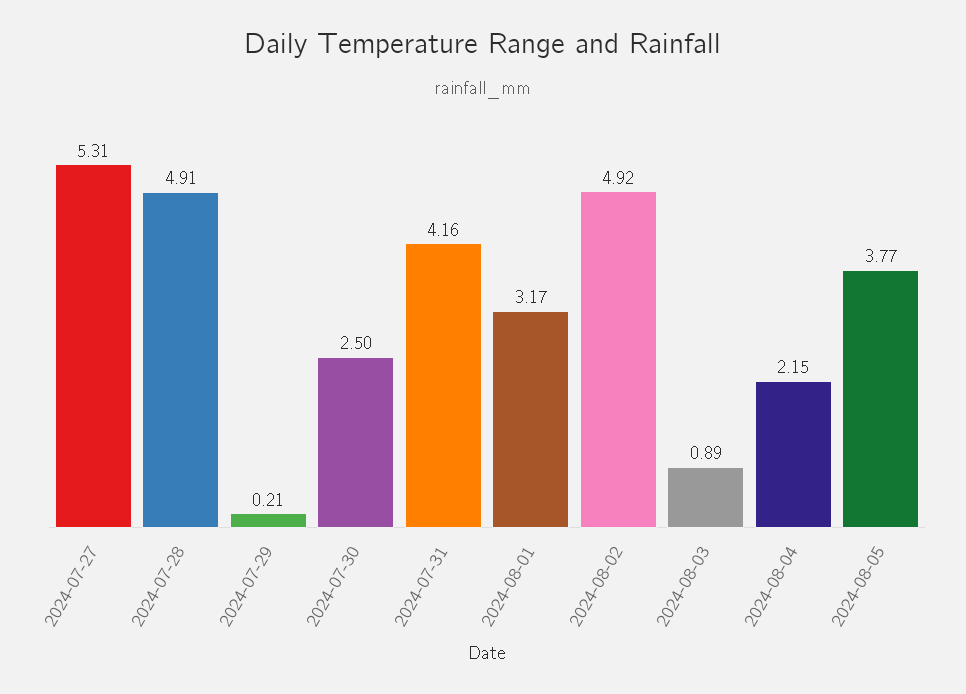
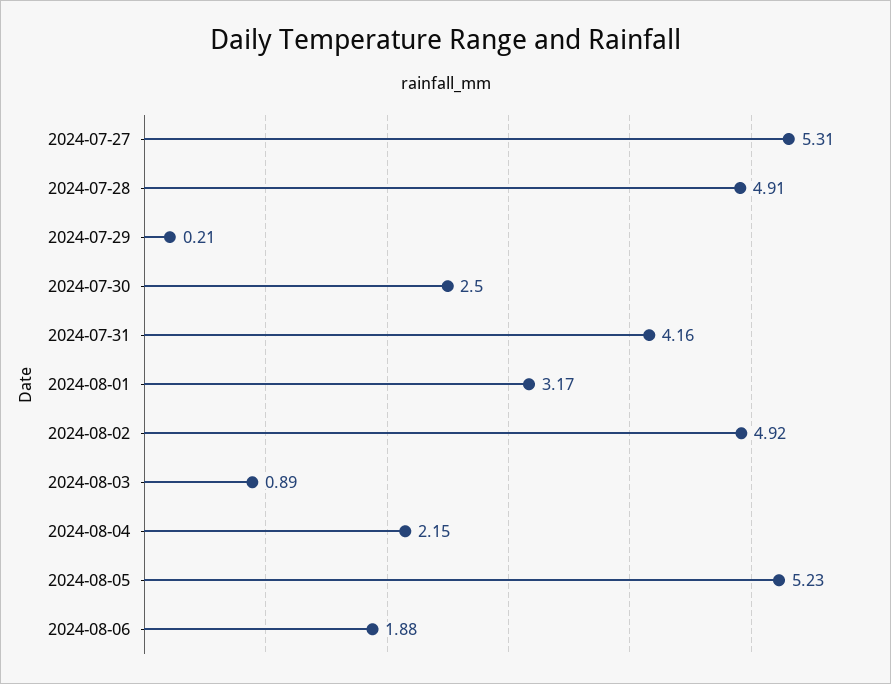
2024-08-05: 3.77 -> 5.23
2024-08-06: none -> 1.88

